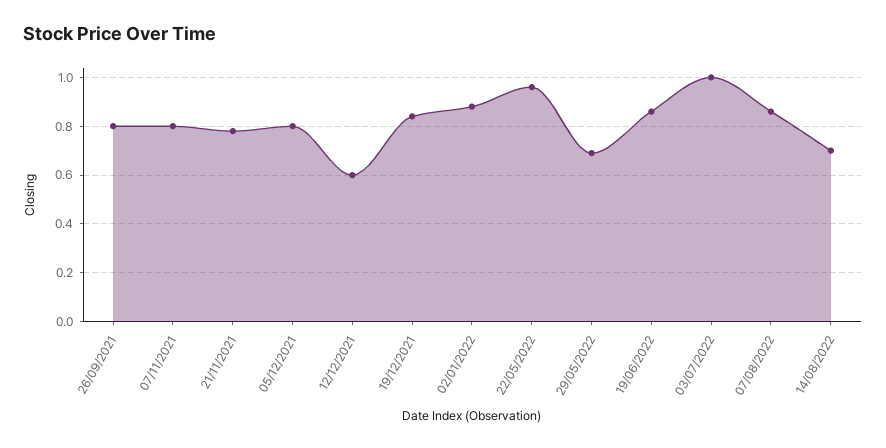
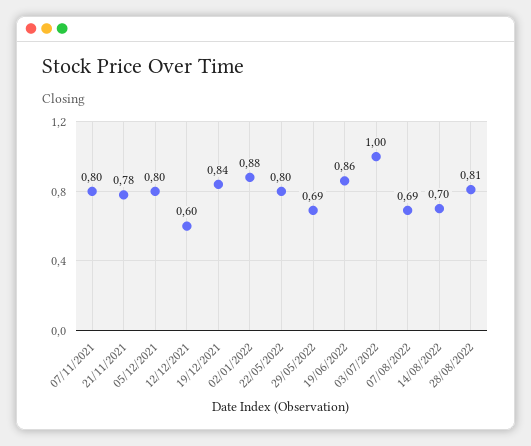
26/09/2021: 0.8 -> none
22/05/2022: 0.95 -> 0.8
07/08/2022: 0.85 -> 0.69
28/08/2022: none -> 0.81

